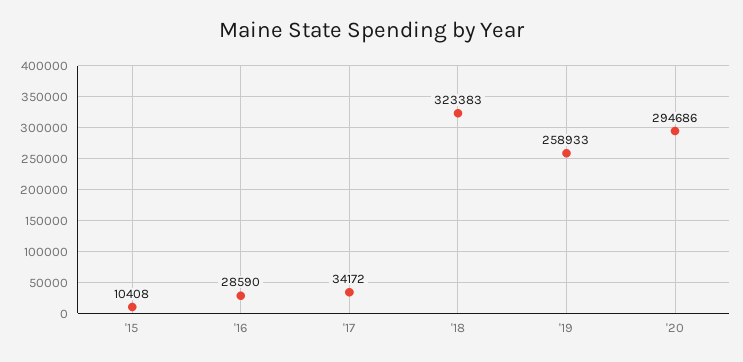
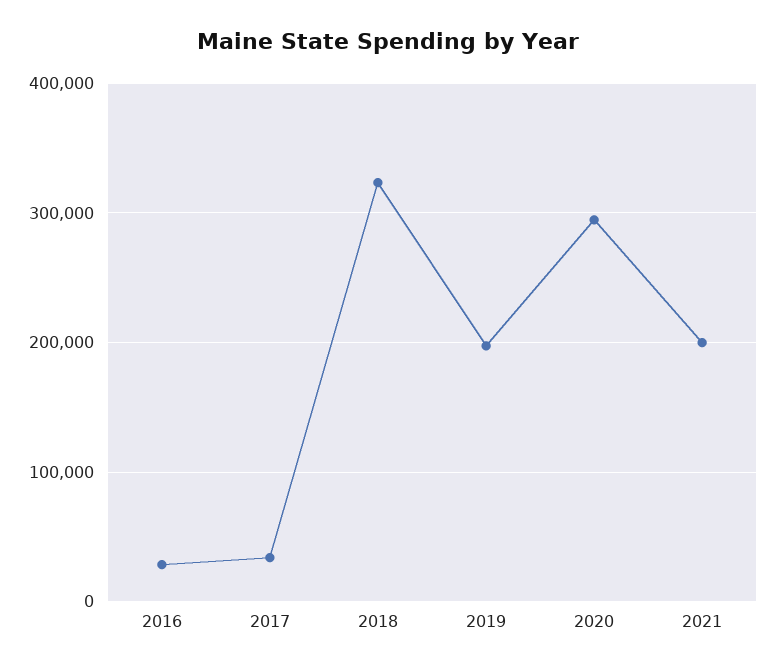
'15: 10408 -> none
'19: 258933 -> 200000
2021: none -> 200000

